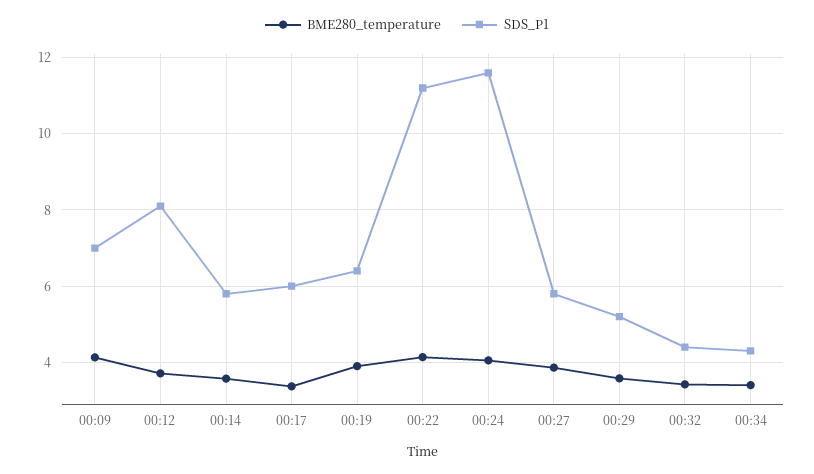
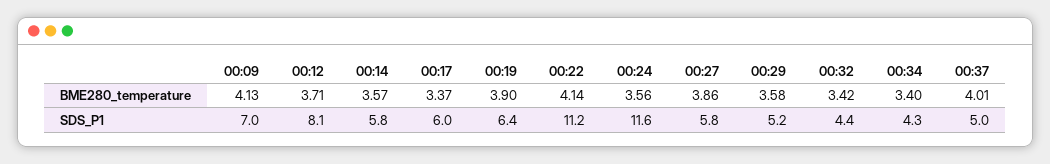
BME280_temperature, 00:24: 4 -> 3.56
BME280_temperature, 00:37: none -> 4.01
SDS_P1, 00:37: none -> 5

